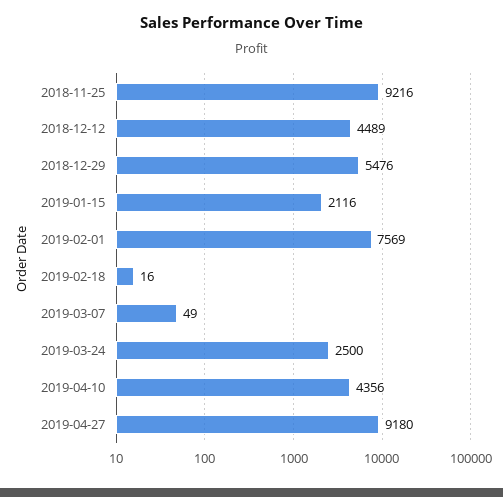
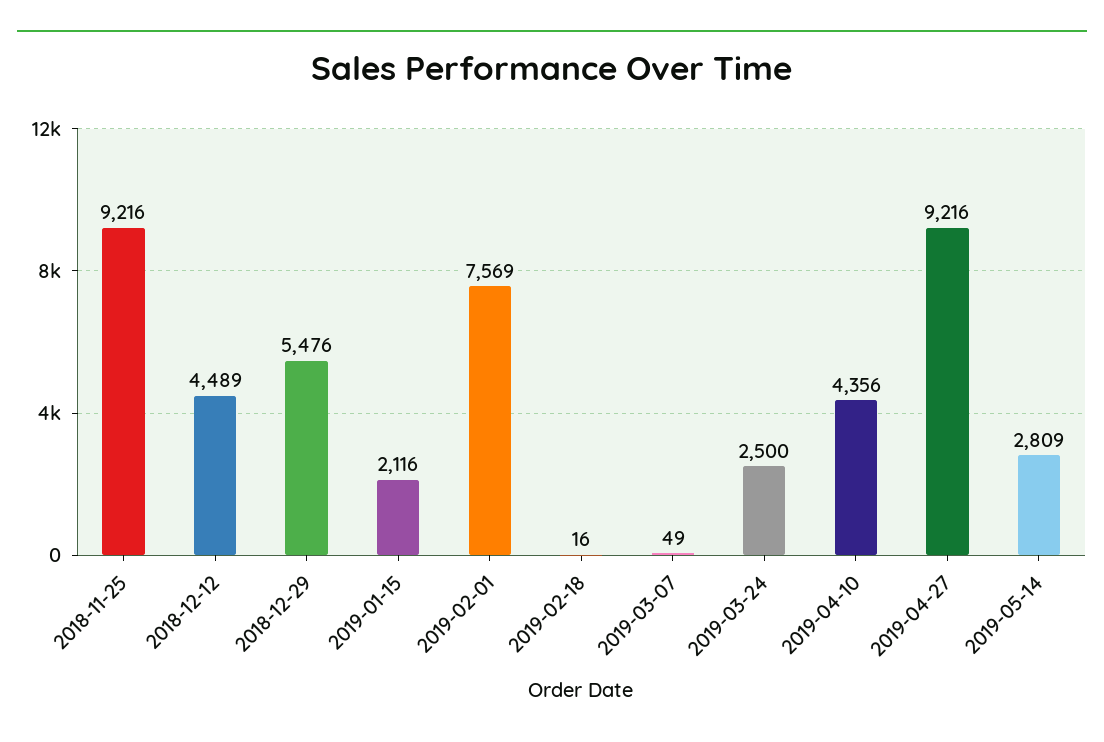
2019-04-27: 9180 -> 9216
2019-05-14: none -> 2809

